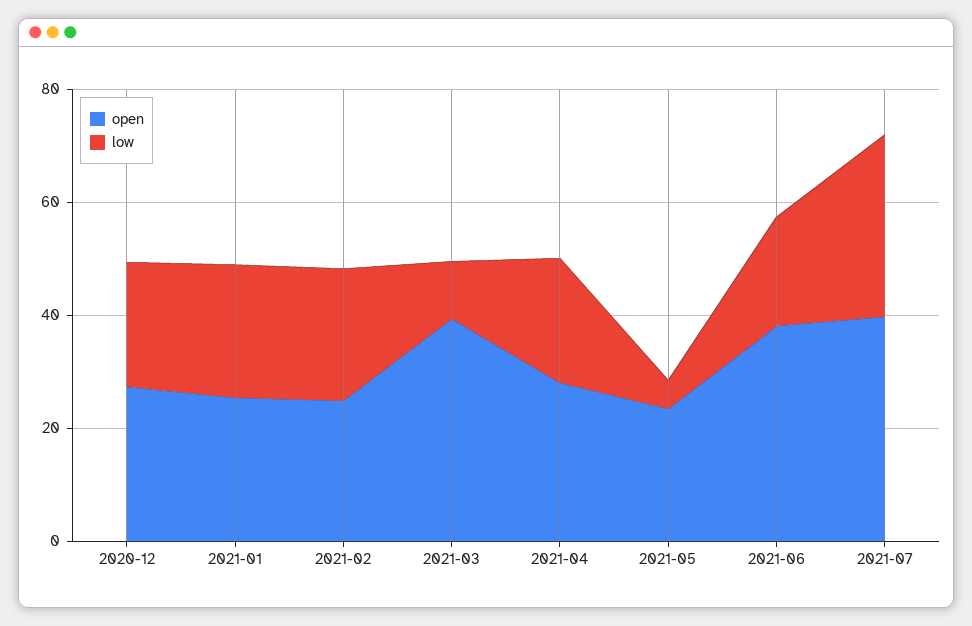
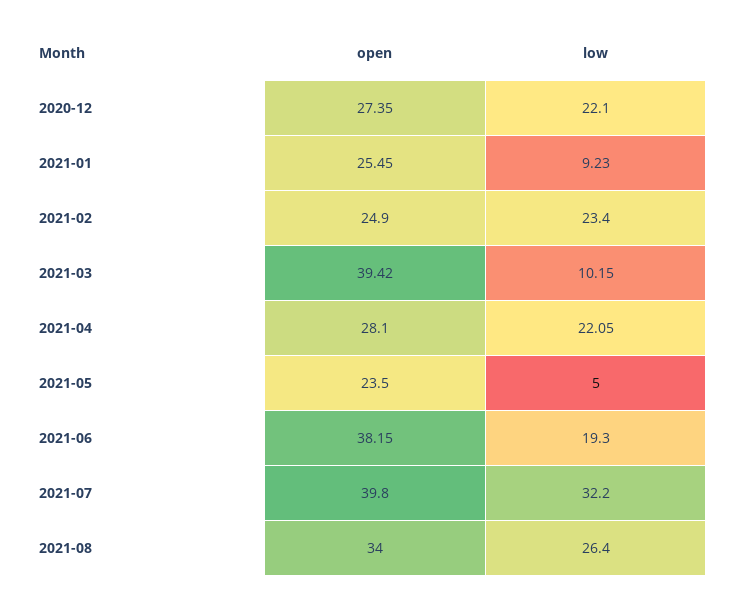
low, 2021-01: 25 -> 9.23
open, 2021-08: none -> 34
low, 2021-08: none -> 26.4

